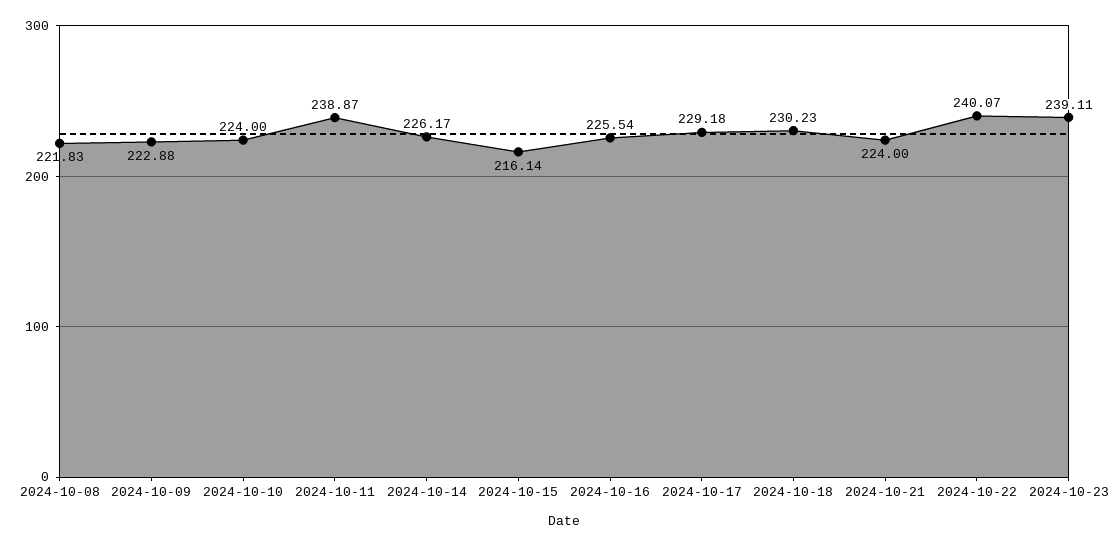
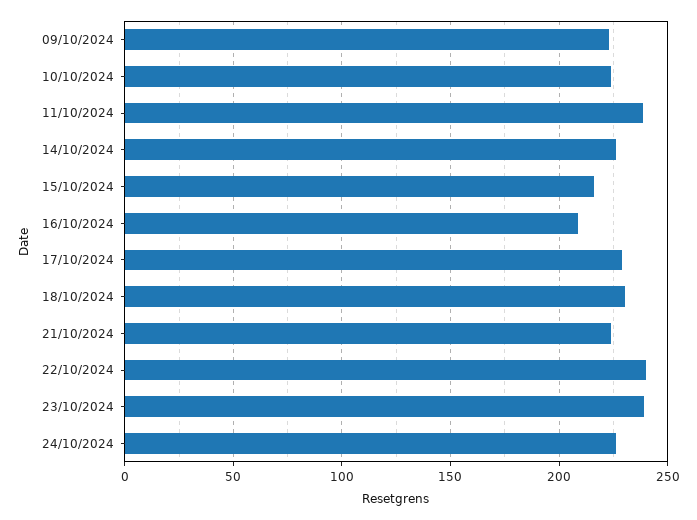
2024-10-08: 221.83 -> none
2024-10-16: 225.54 -> 210
24/10/2024: none -> 225

